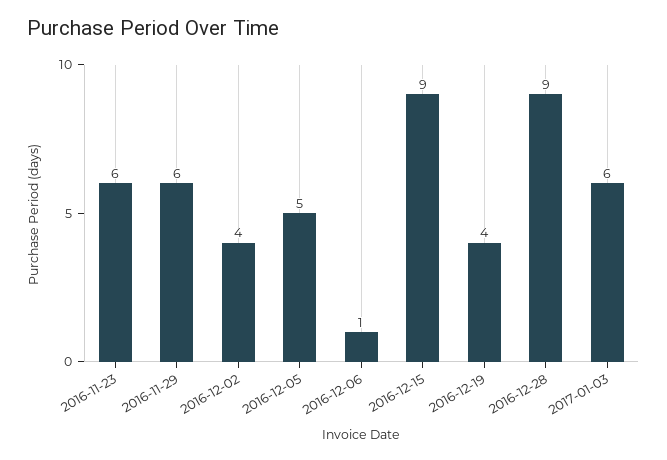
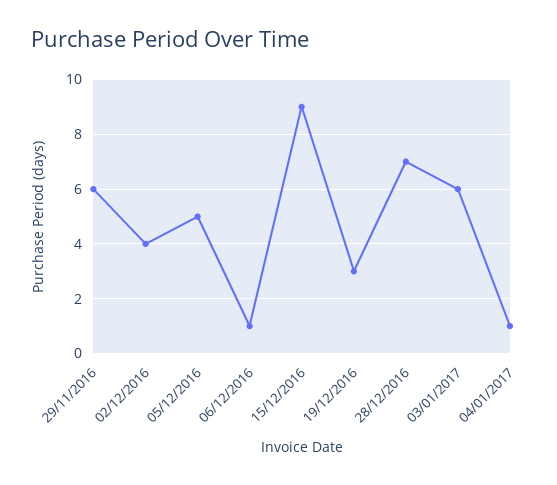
2016-11-23: 6 -> none
2016-12-19: 4 -> 3
2016-12-28: 9 -> 7
04/01/2017: none -> 1

